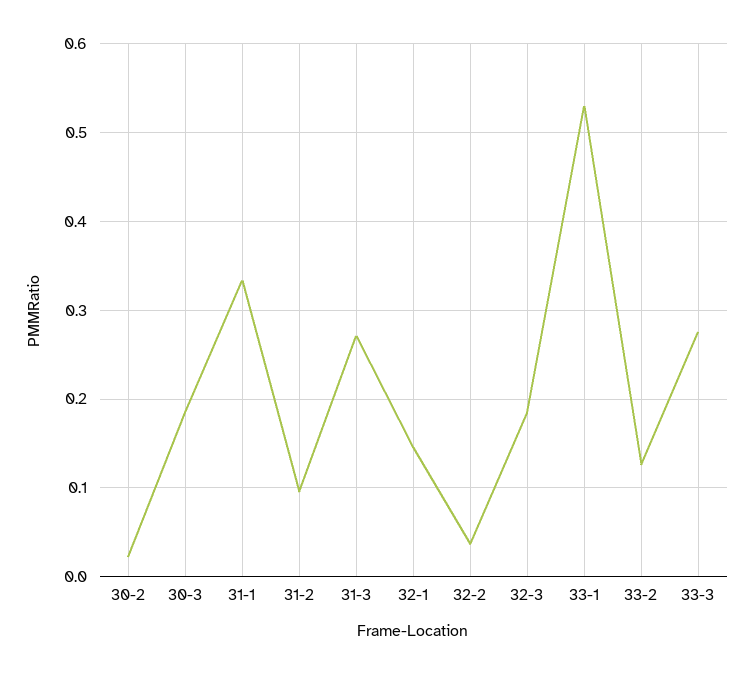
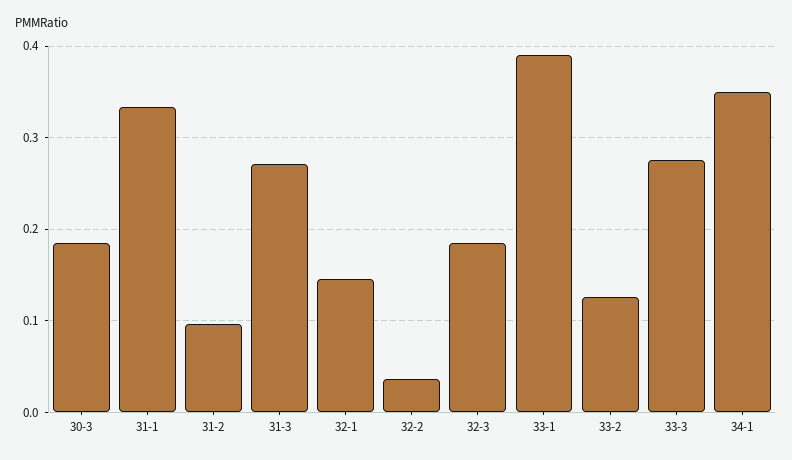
30-2: 0.02 -> none
33-1: 0.53 -> 0.39
34-1: none -> 0.35

